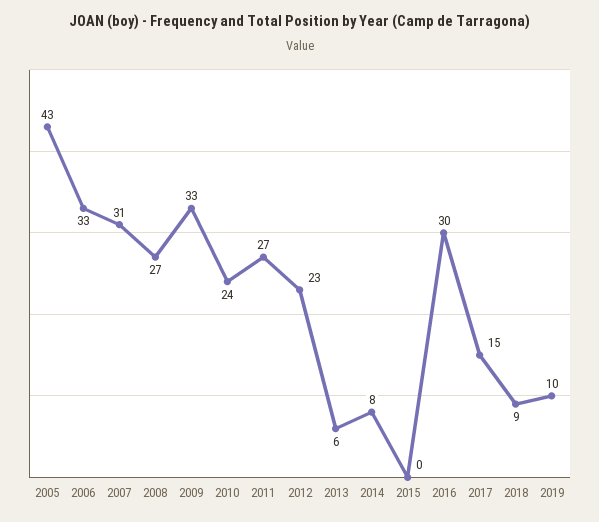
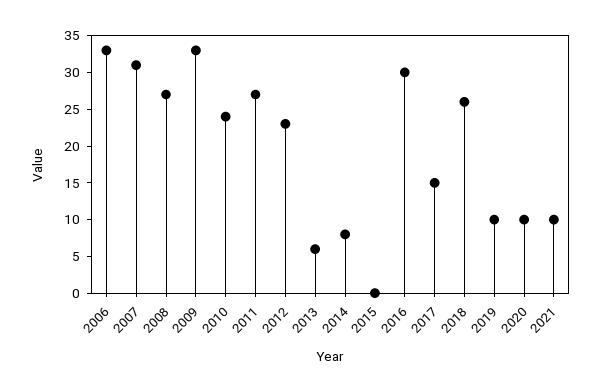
2005: 43 -> none
2018: 9 -> 25
2020: none -> 10
2021: none -> 10

